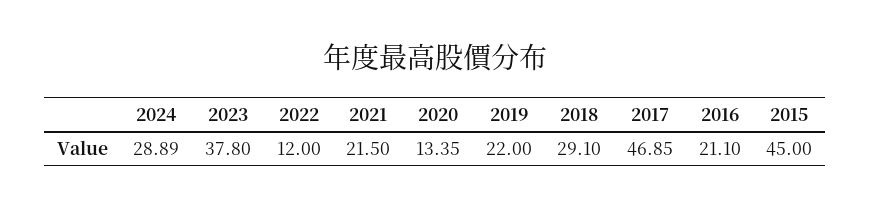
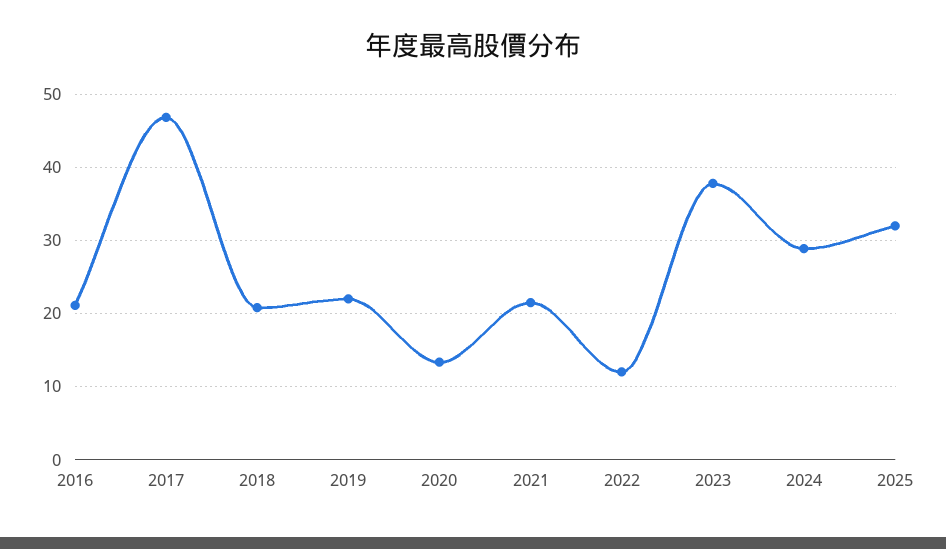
2018: 29.1 -> 21
2015: 45 -> none
2025: none -> 32

